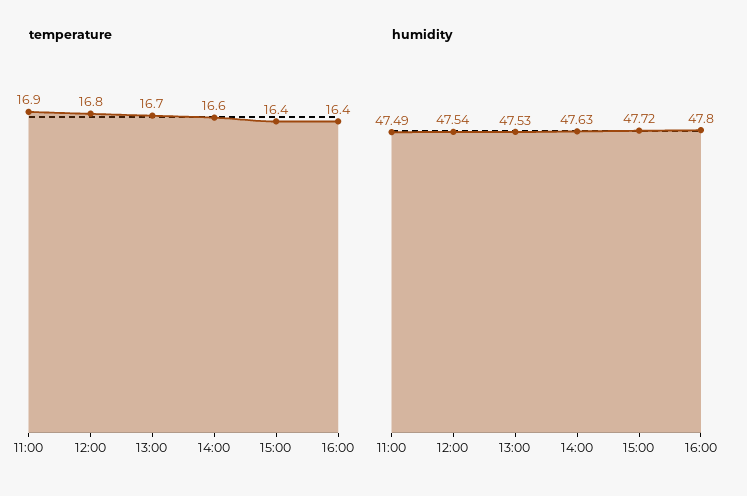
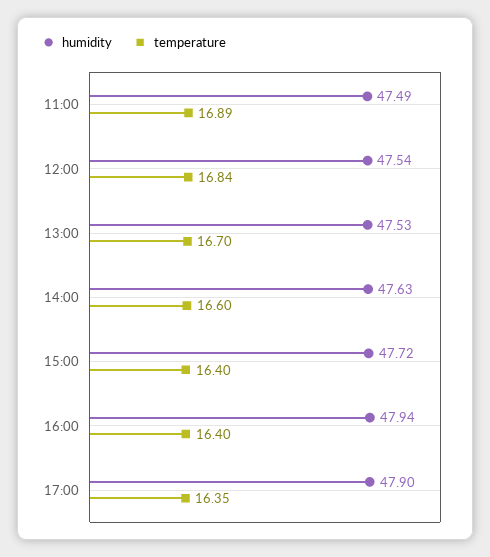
temperature, 11:00: 16.9 -> 16.89
temperature, 12:00: 16.8 -> 16.84
humidity, 16:00: 47.8 -> 47.94
humidity, 17:00: none -> 47.9
temperature, 17:00: none -> 16.35

